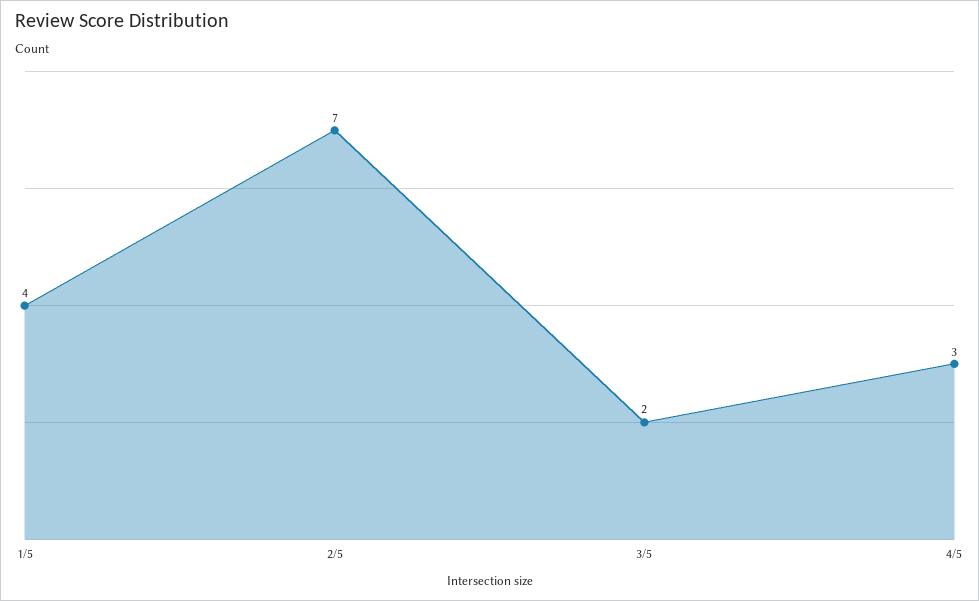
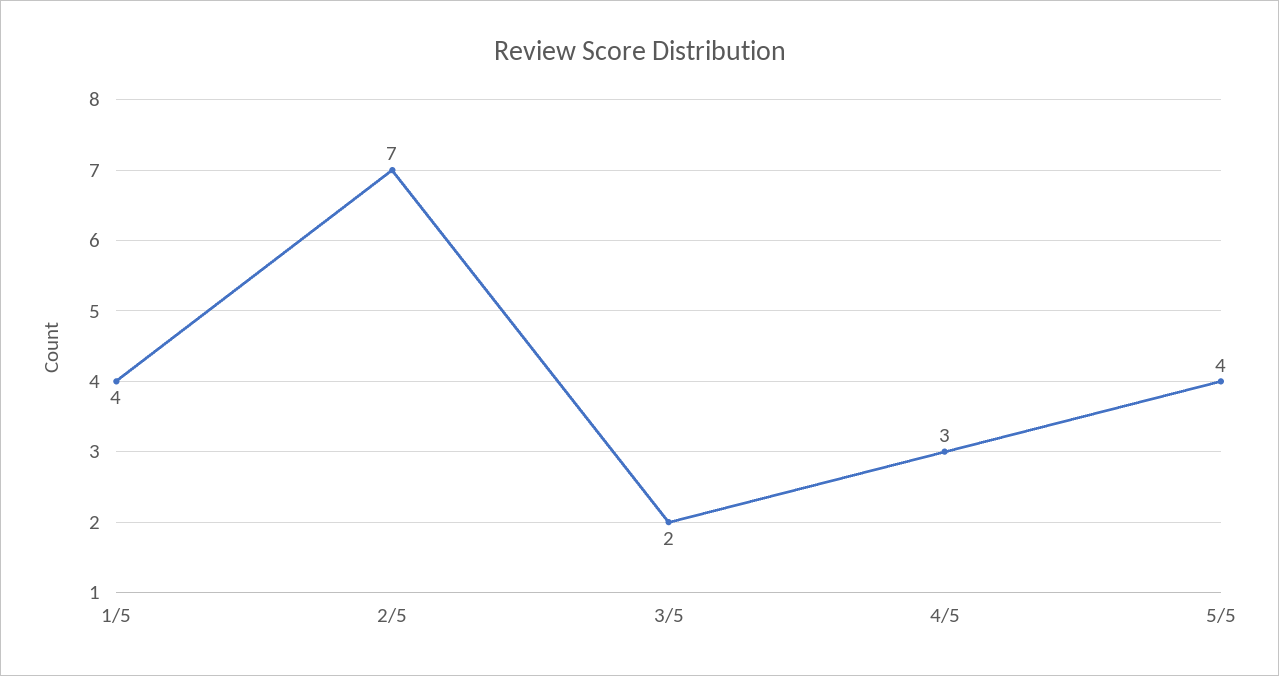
5/5: none -> 4

